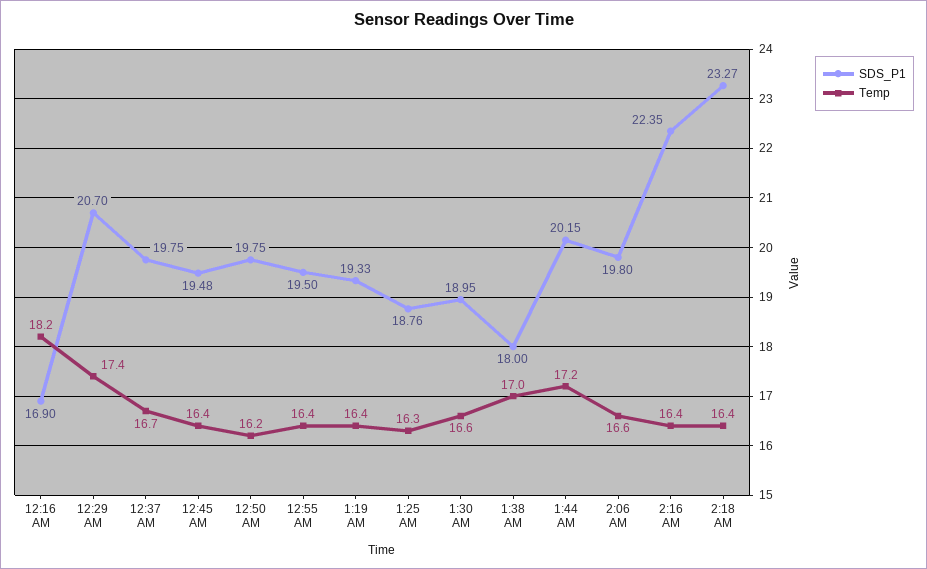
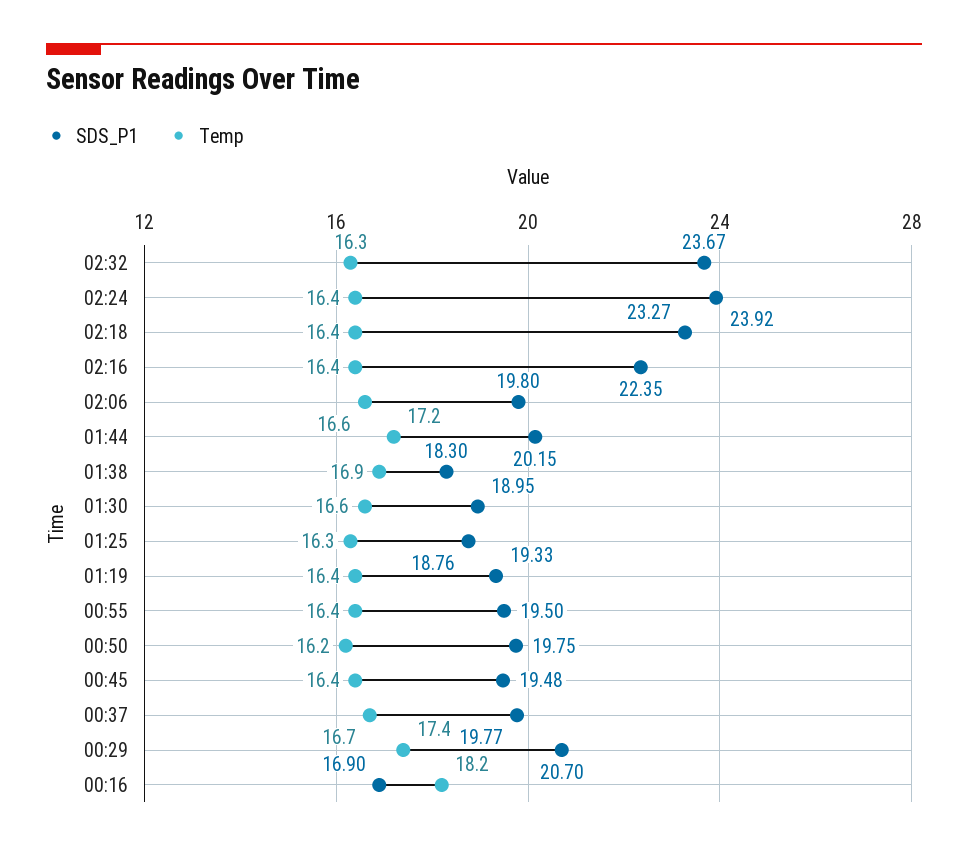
SDS_P1, 12:37 AM: 19.75 -> 19.77
SDS_P1, 1:38 AM: 18 -> 18.3
Temp, 1:38 AM: 17 -> 16.9
SDS_P1, 02:32: none -> 23.67
Temp, 02:32: none -> 16.3
SDS_P1, 02:24: none -> 23.92
Temp, 02:24: none -> 16.4

